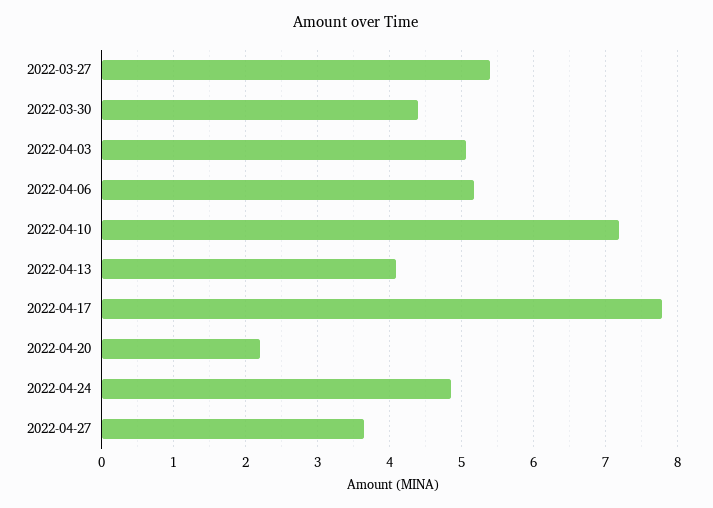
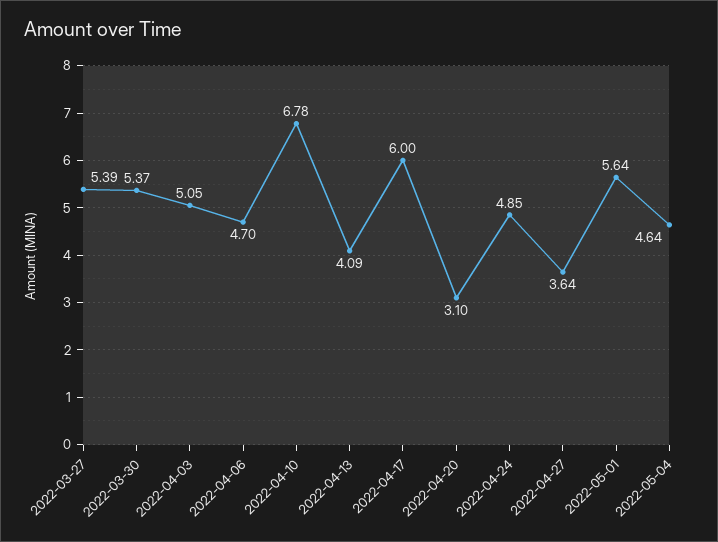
2022-03-30: 4.4 -> 5.37
2022-04-06: 5.2 -> 4.7
2022-04-10: 7.2 -> 6.78
2022-04-17: 7.8 -> 6
2022-04-20: 2.2 -> 3.1
2022-05-01: none -> 5.64
2022-05-04: none -> 4.64

